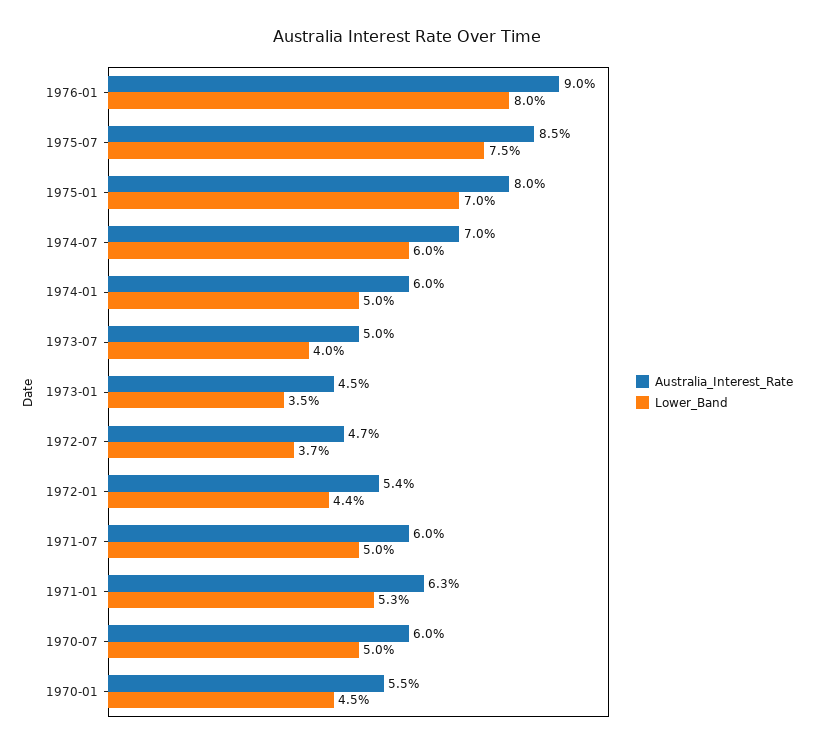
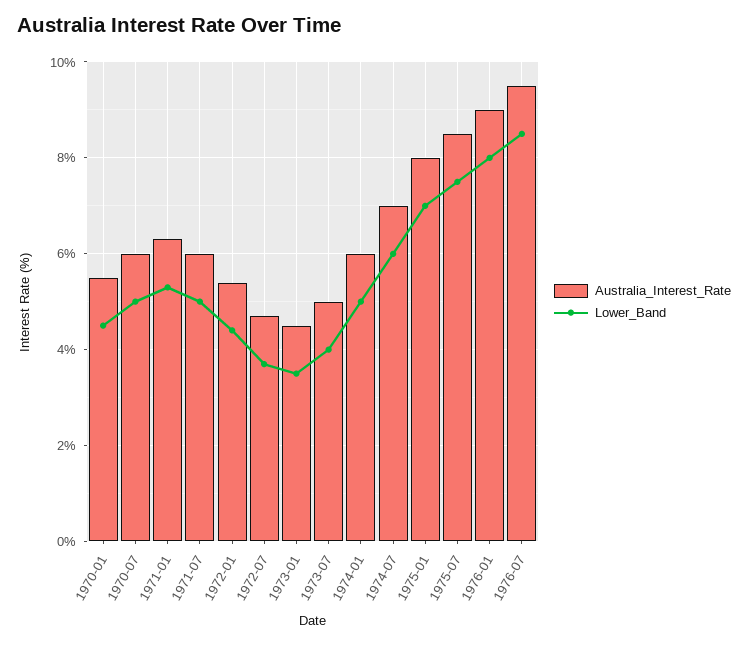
Australia_Interest_Rate, 1976-07: none -> 9.5
Lower_Band, 1976-07: none -> 8.5

